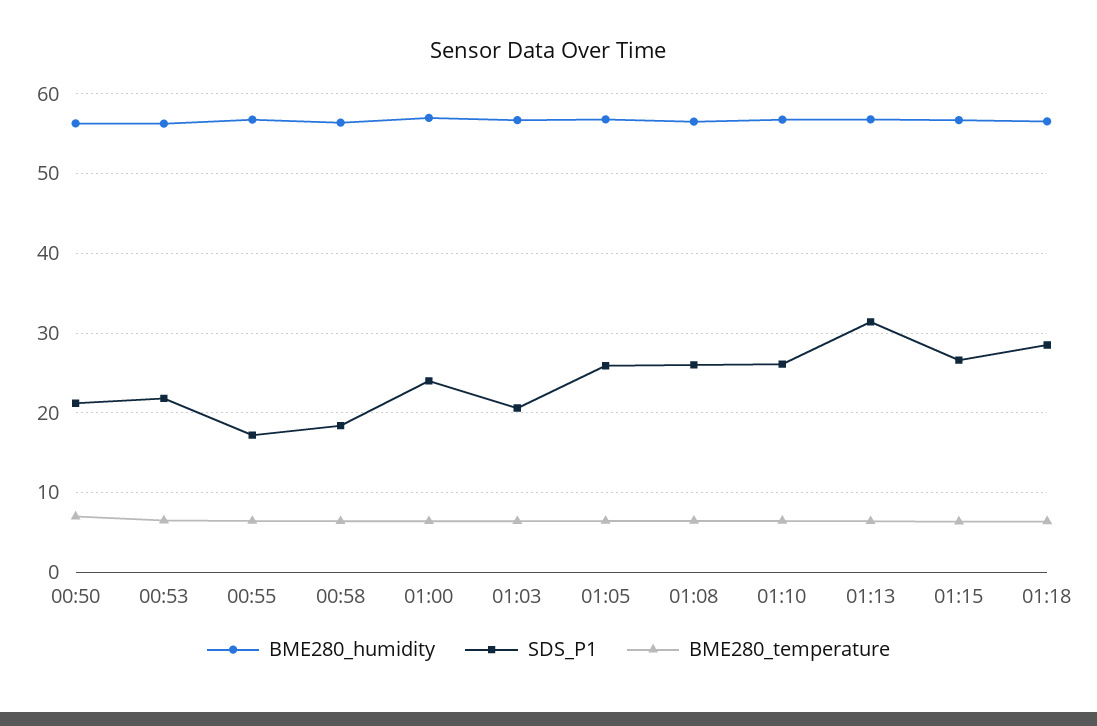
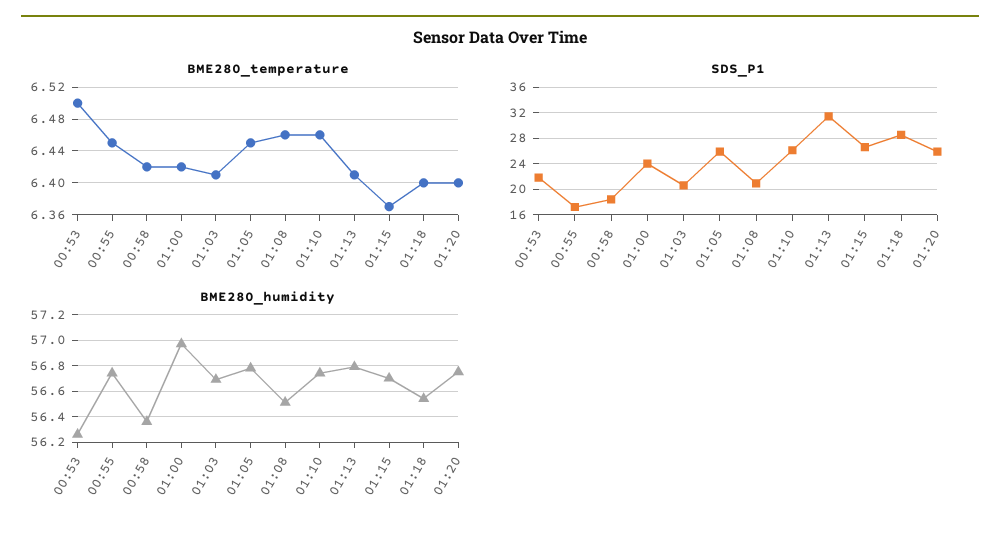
BME280_humidity, 00:50: 56 -> none
SDS_P1, 00:50: 21 -> none
BME280_temperature, 00:50: 7 -> none
SDS_P1, 01:08: 26 -> 21
BME280_temperature, 01:20: none -> 6.4
SDS_P1, 01:20: none -> 26
BME280_humidity, 01:20: none -> 56.75

